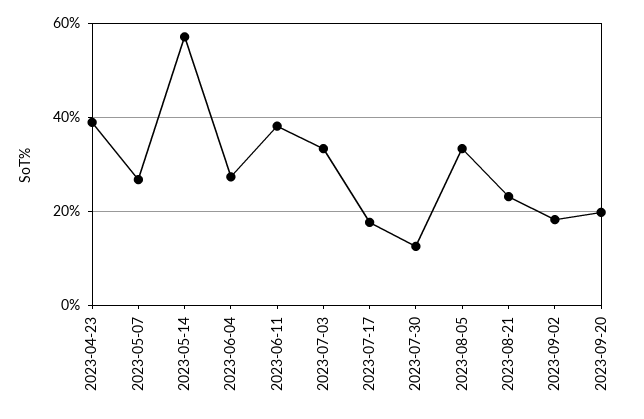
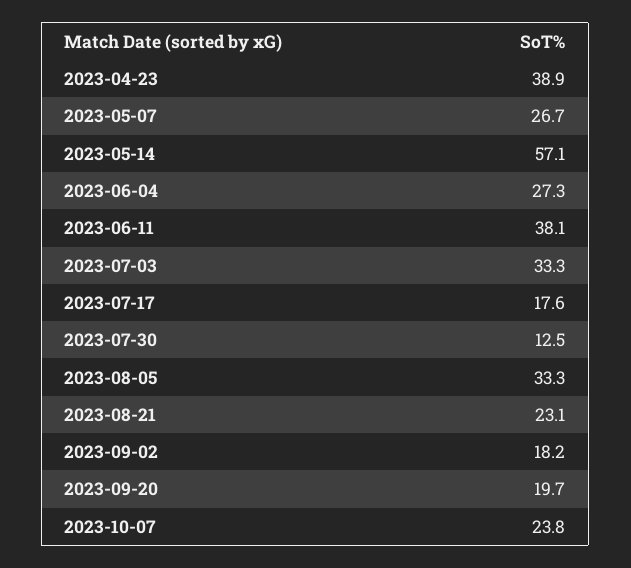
2023-10-07: none -> 23.8

